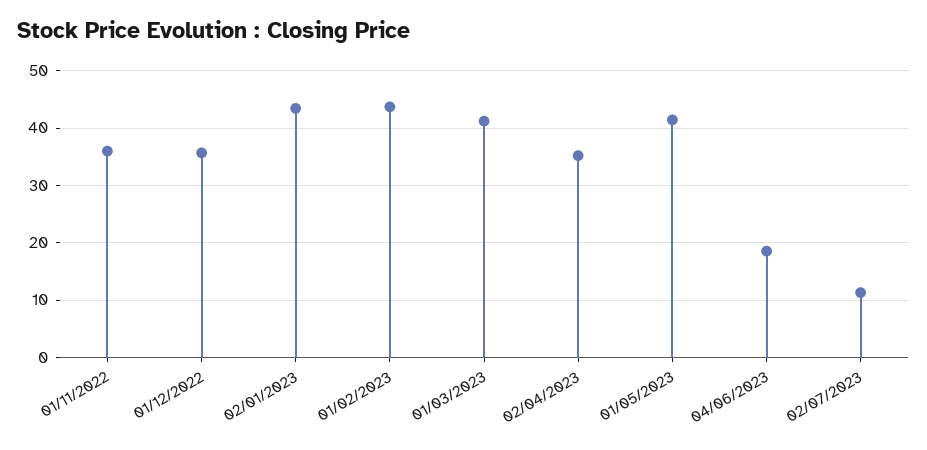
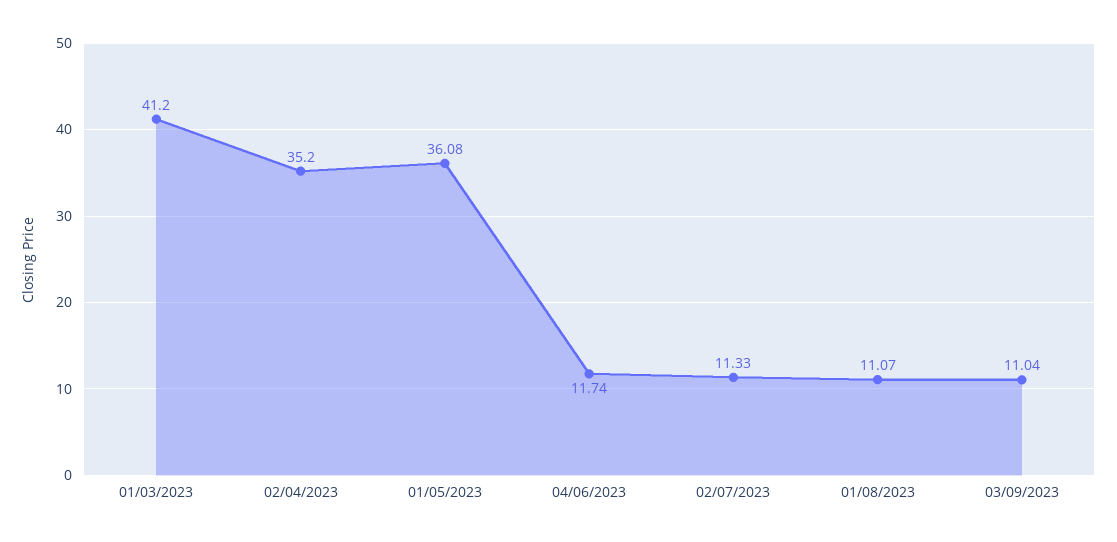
01/11/2022: 36 -> none
01/12/2022: 36 -> none
02/01/2023: 44 -> none
01/02/2023: 44 -> none
01/05/2023: 42 -> 36.08
04/06/2023: 18 -> 11.74
01/08/2023: none -> 11.07
03/09/2023: none -> 11.04

